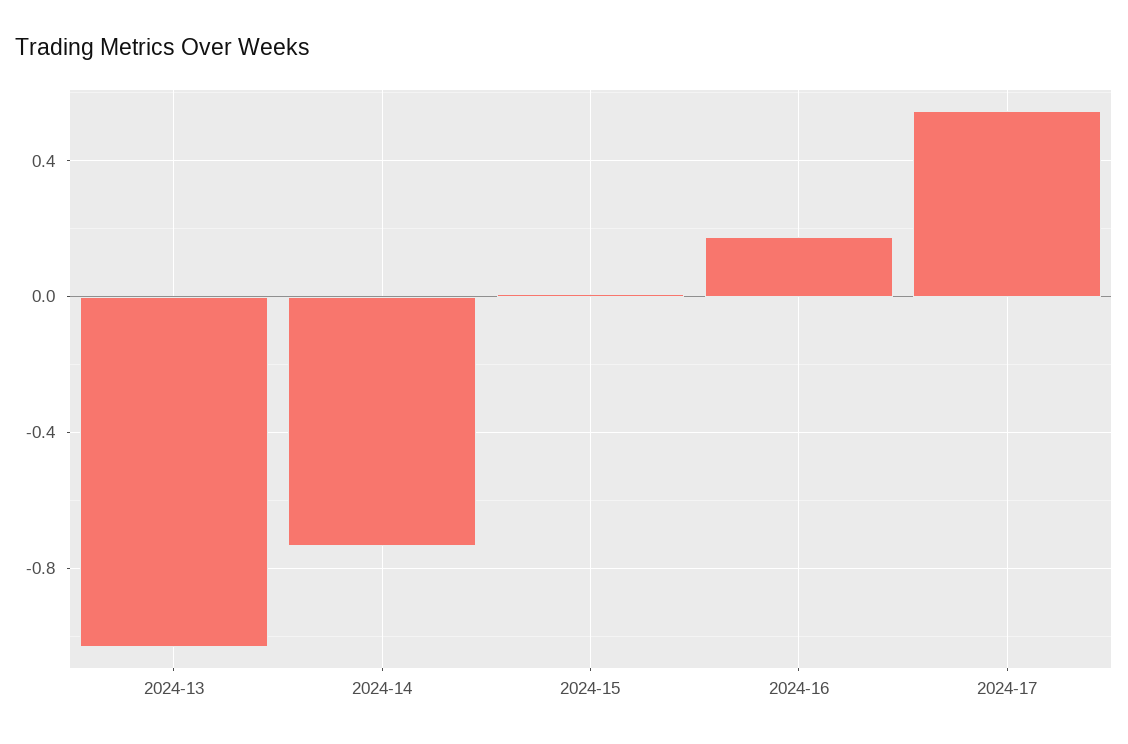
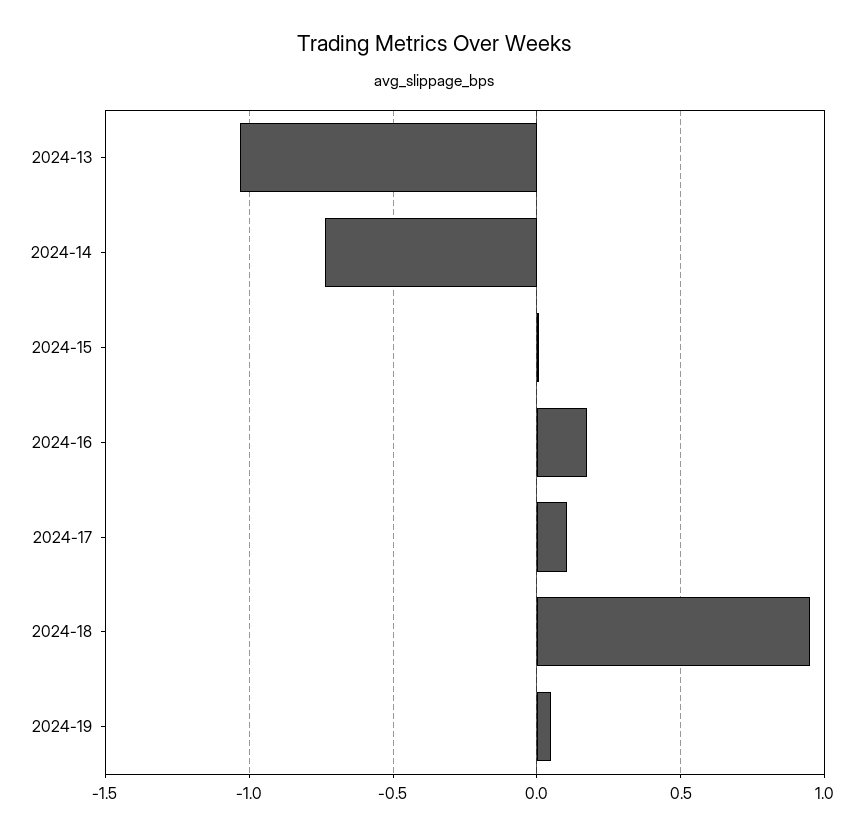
2024-17: 0.55 -> 0.1
2024-18: none -> 0.95
2024-19: none -> 0.05

